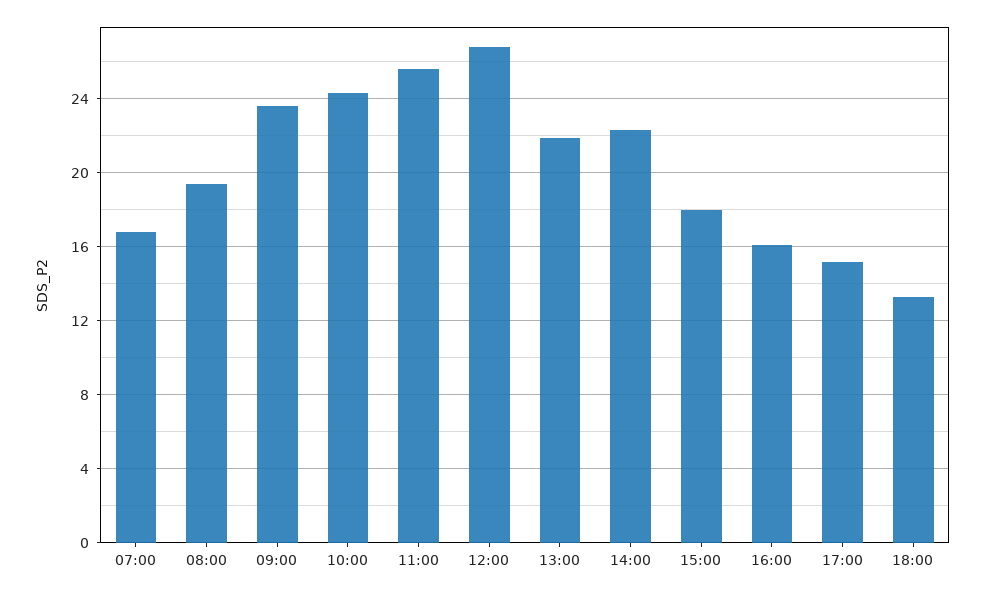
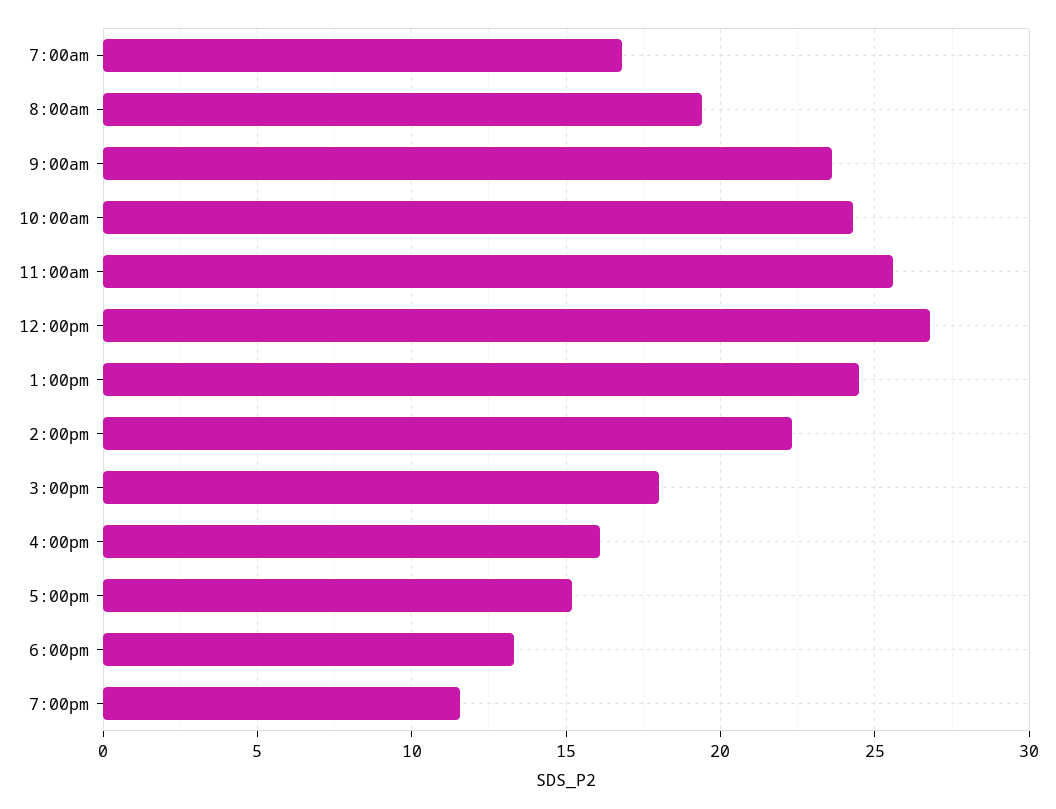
13:00: 22 -> 24.5
7:00pm: none -> 11.5

